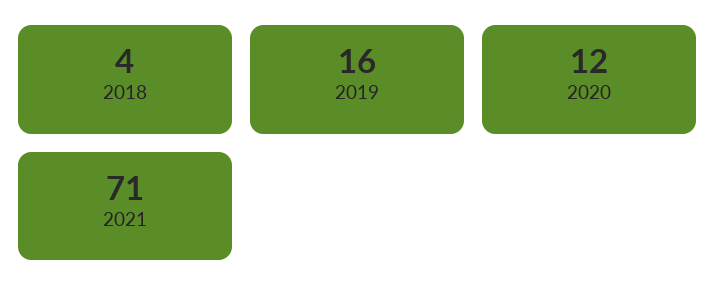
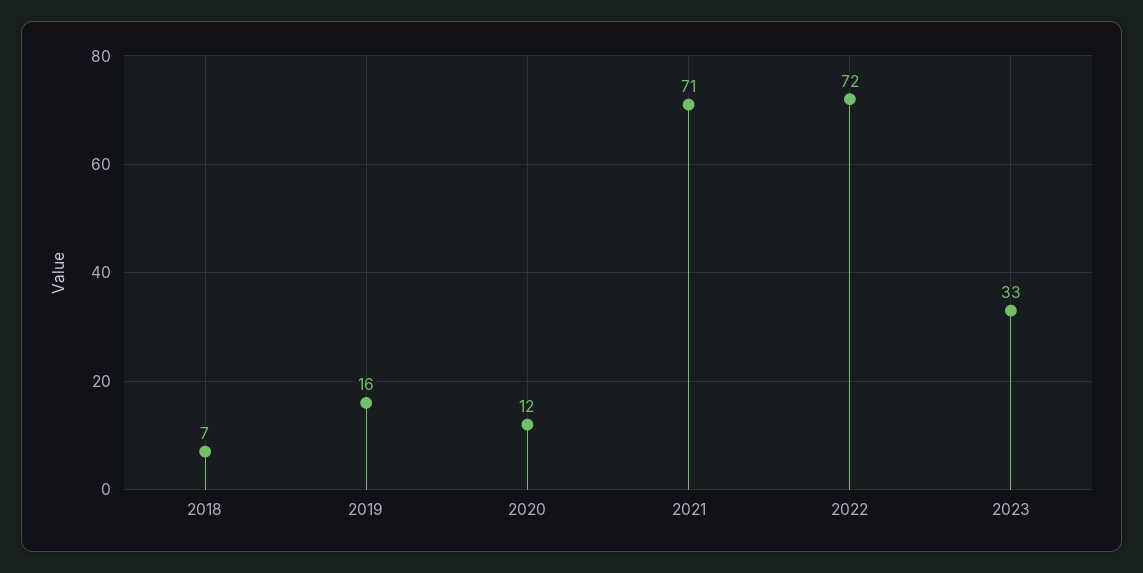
2018: 4 -> 7
2022: none -> 72
2023: none -> 33

